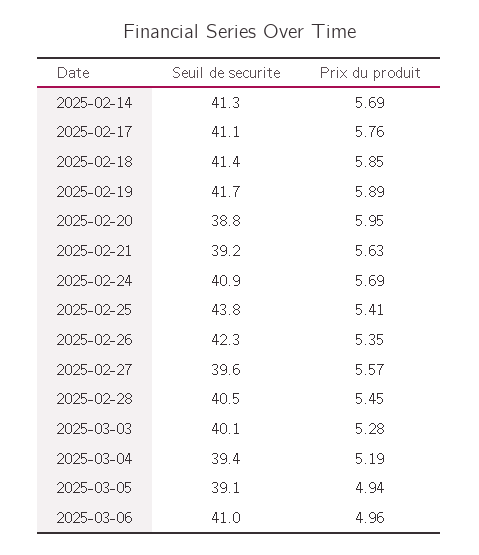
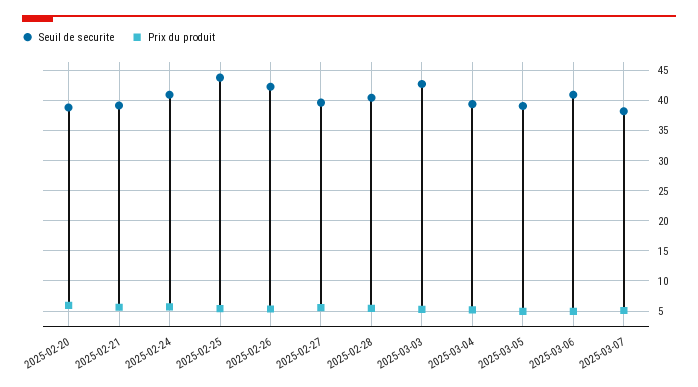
Seuil de securite, 2025-02-14: 41.3 -> none
Prix du produit, 2025-02-14: 5.69 -> none
Seuil de securite, 2025-02-17: 41.1 -> none
Prix du produit, 2025-02-17: 5.76 -> none
Seuil de securite, 2025-02-18: 41.4 -> none
Prix du produit, 2025-02-18: 5.85 -> none
Seuil de securite, 2025-02-19: 41.7 -> none
Prix du produit, 2025-02-19: 5.89 -> none
Seuil de securite, 2025-03-03: 40.1 -> 43
Seuil de securite, 2025-03-07: none -> 38
Prix du produit, 2025-03-07: none -> 5

